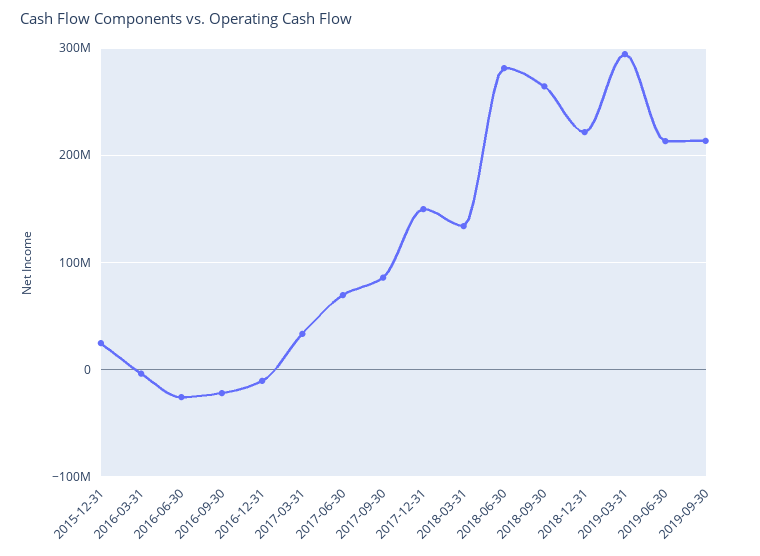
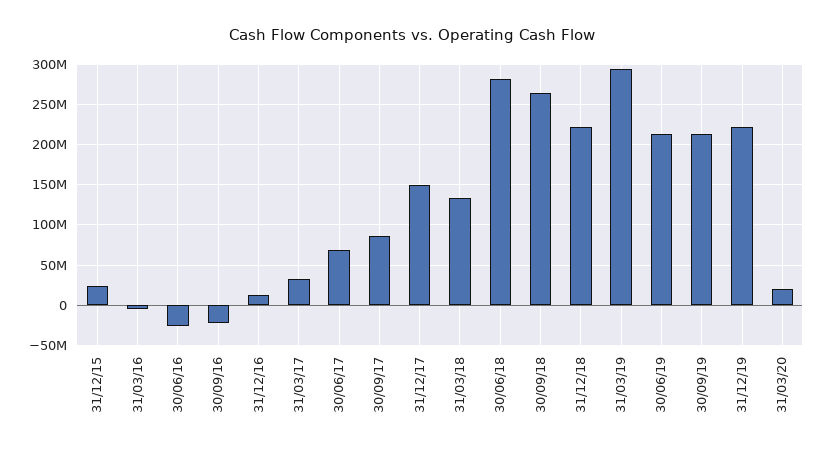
2016-12-31: -10000000 -> 10000000
31/12/19: none -> 220000000
31/03/20: none -> 20000000

